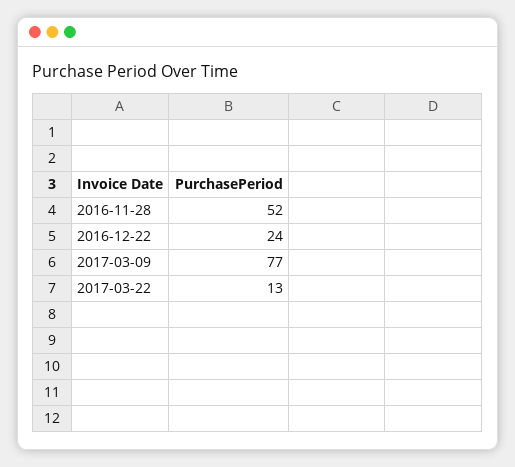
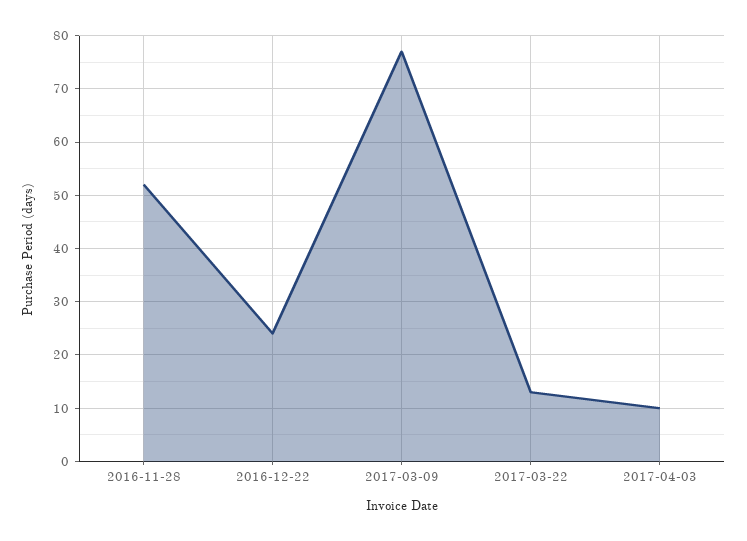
2017-04-03: none -> 10

